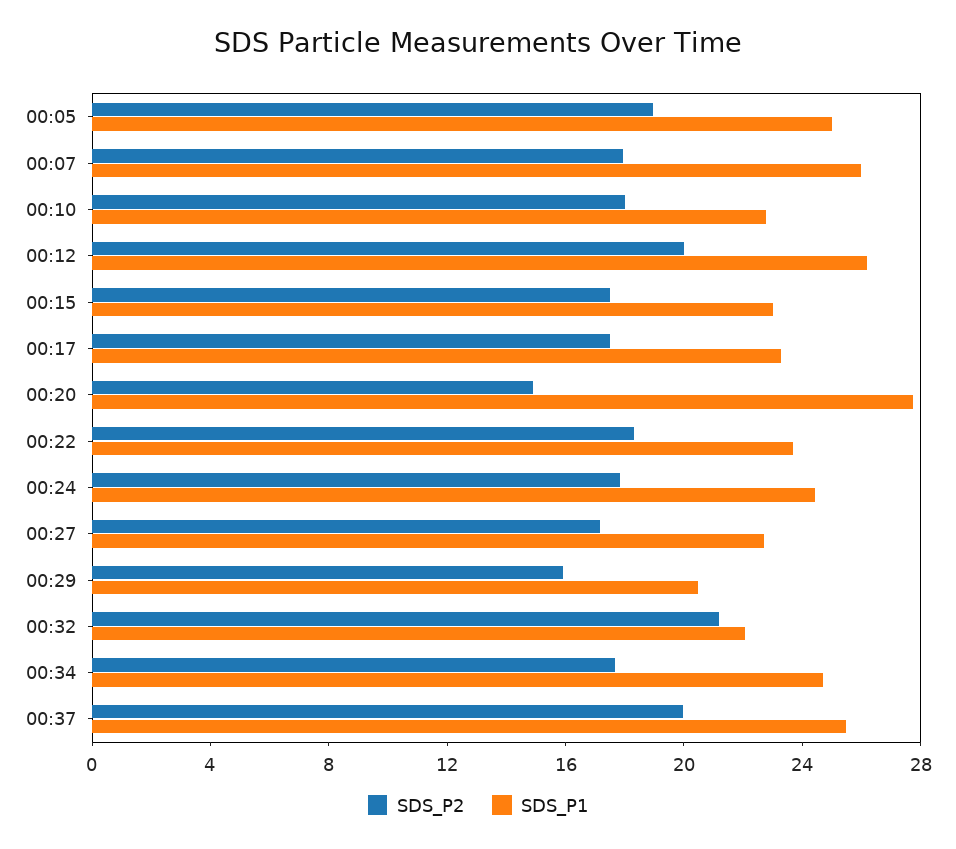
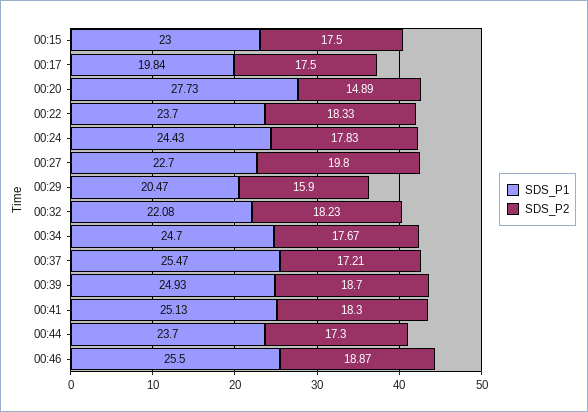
SDS_P2, 00:05: 19 -> none
SDS_P1, 00:05: 25 -> none
SDS_P2, 00:07: 18 -> none
SDS_P1, 00:07: 26 -> none
SDS_P2, 00:10: 18 -> none
SDS_P1, 00:10: 23 -> none
SDS_P2, 00:12: 20 -> none
SDS_P1, 00:12: 26 -> none
SDS_P1, 00:17: 23 -> 19.84
SDS_P2, 00:27: 17 -> 19.8
SDS_P2, 00:32: 21 -> 18.23
SDS_P2, 00:37: 20 -> 17.21
SDS_P1, 00:39: none -> 24.93
SDS_P2, 00:39: none -> 18.7
SDS_P1, 00:41: none -> 25.13
SDS_P2, 00:41: none -> 18.3
SDS_P1, 00:44: none -> 23.7
SDS_P2, 00:44: none -> 17.3
SDS_P1, 00:46: none -> 25.5
SDS_P2, 00:46: none -> 18.87

